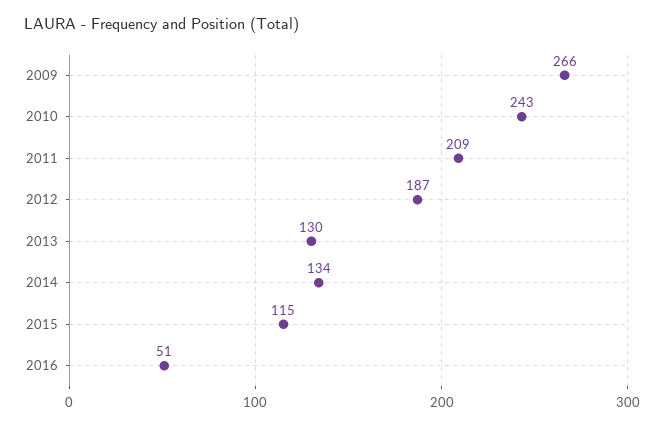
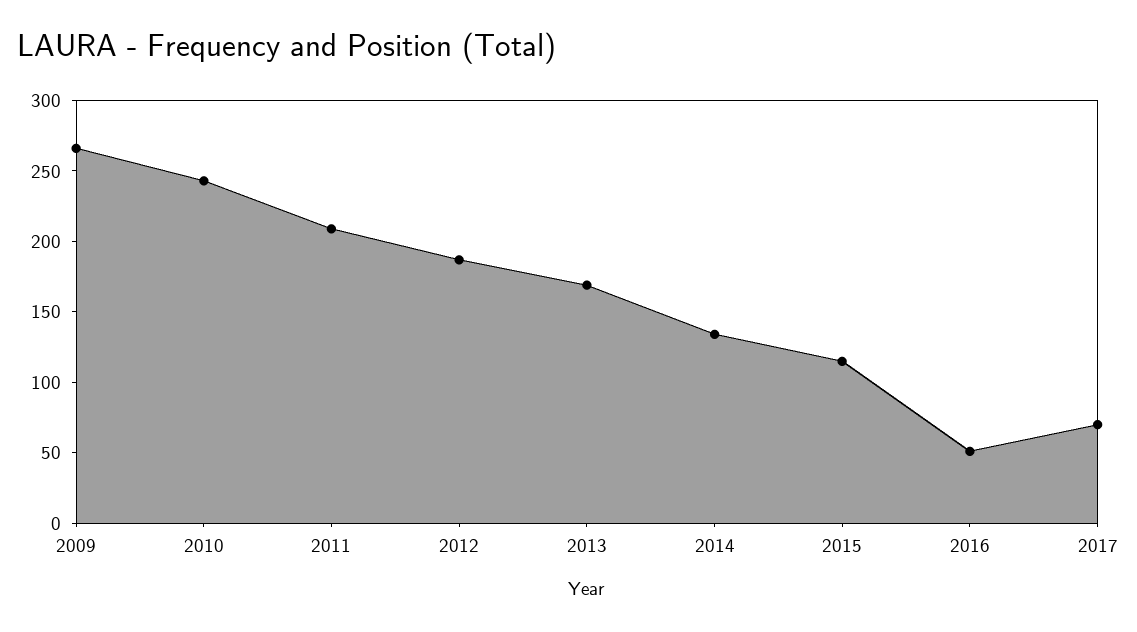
2013: 130 -> 170
2017: none -> 70

